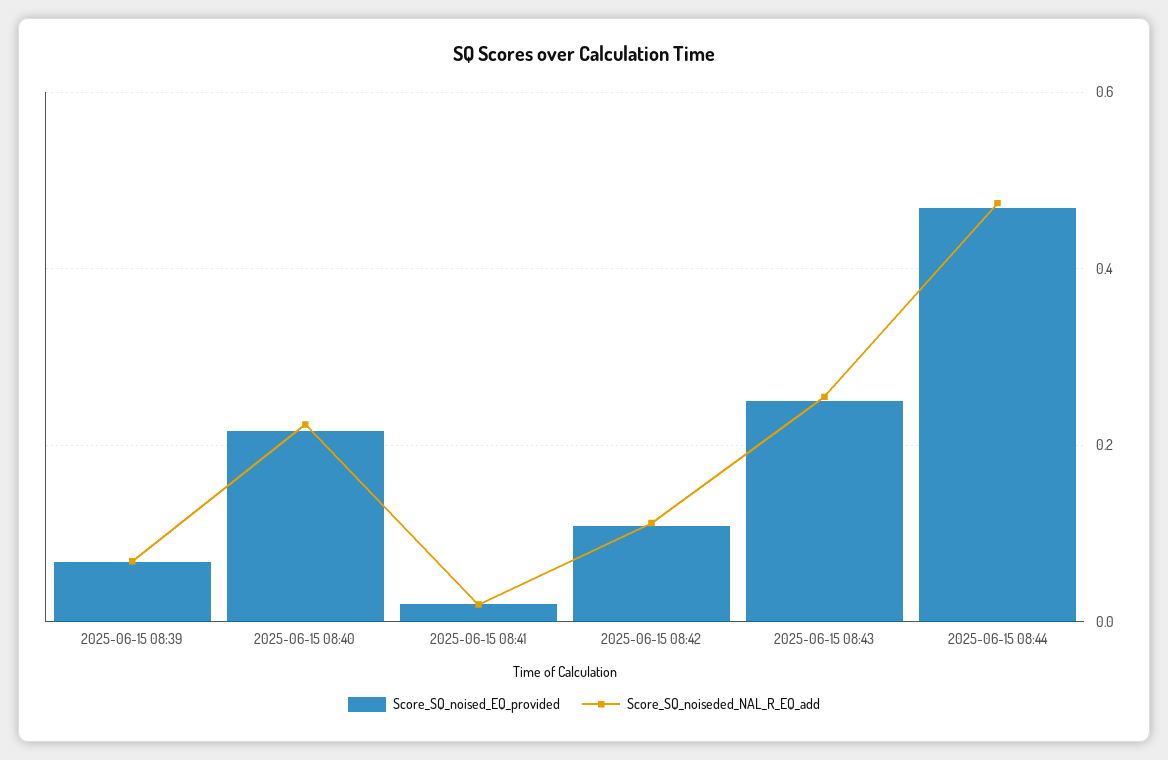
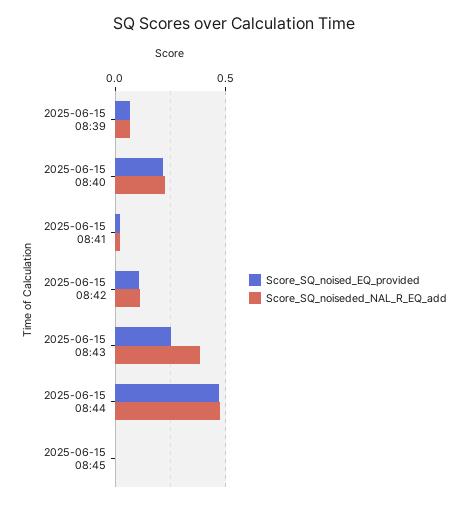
Score_SQ_noiseded_NAL_R_EQ_add, 2025-06-15 08:43: 0.26 -> 0.4
Score_SQ_noised_EQ_provided, 2025-06-15 08:45: none -> 0
Score_SQ_noiseded_NAL_R_EQ_add, 2025-06-15 08:45: none -> 0

